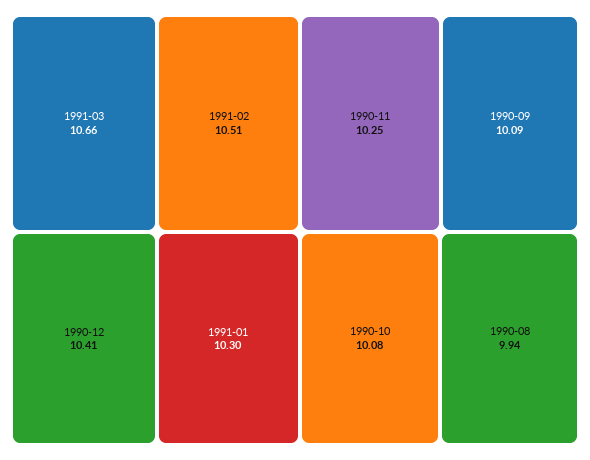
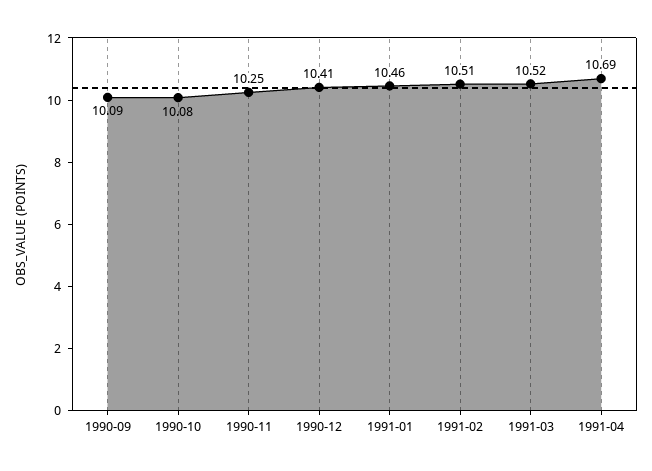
1991-03: 10.66 -> 10.52
1991-01: 10.3 -> 10.46
1990-08: 9.94 -> none
1991-04: none -> 10.69

